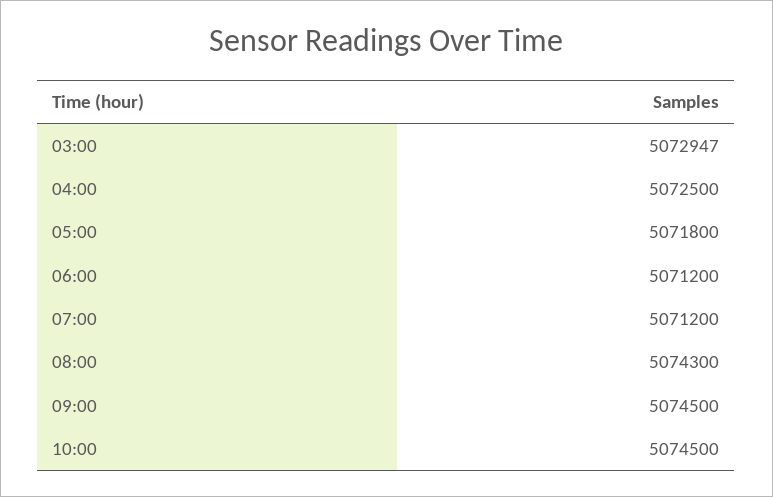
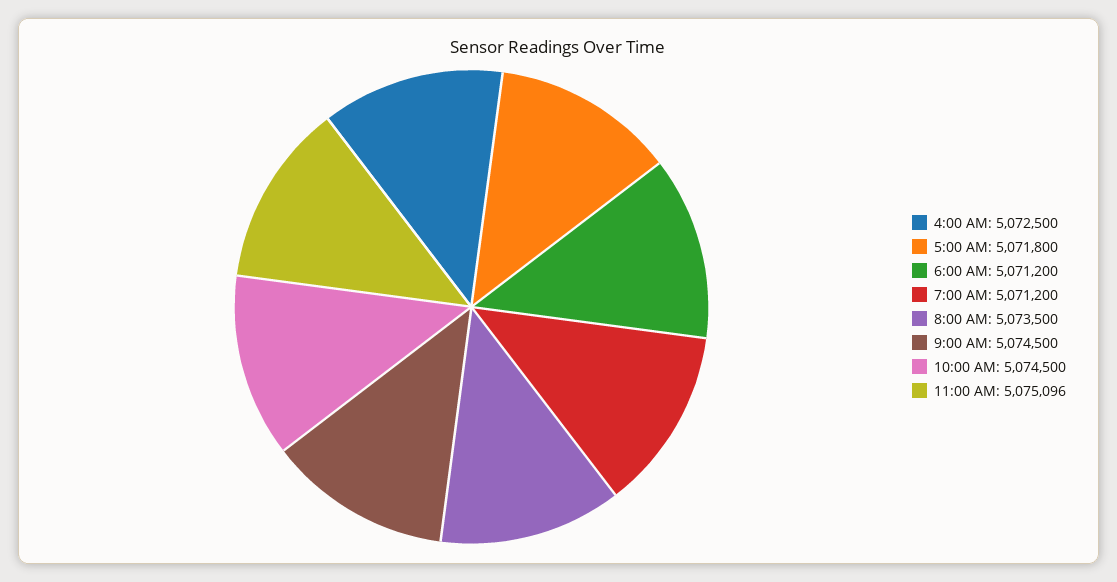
03:00: 5072947 -> none
08:00: 5074300 -> 5073500
11:00 AM: none -> 5075096

